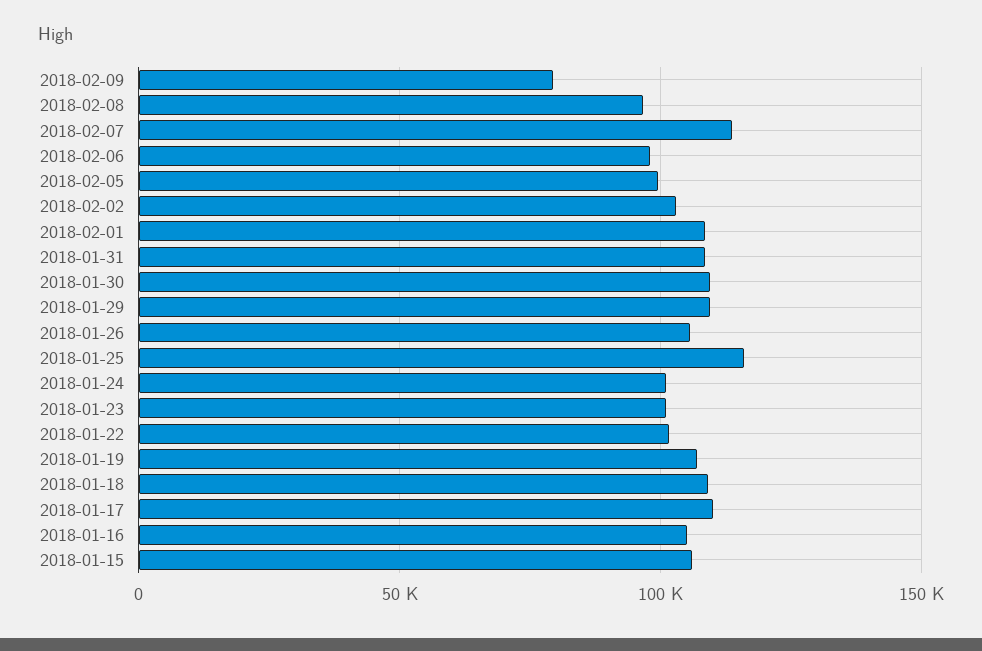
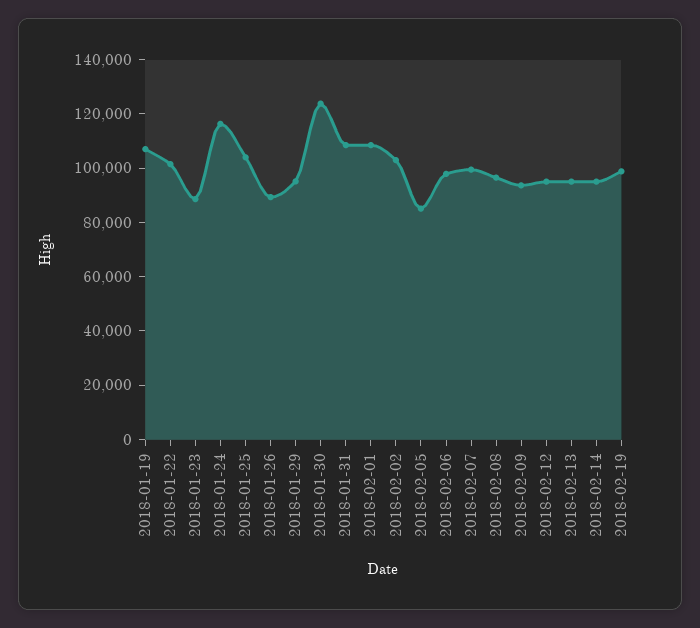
2018-02-09: 80000 -> 95000
2018-02-07: 115000 -> 100000
2018-02-05: 100000 -> 85000
2018-01-30: 110000 -> 125000
2018-01-29: 110000 -> 95000
2018-01-26: 105000 -> 90000
2018-01-25: 115000 -> 105000
2018-01-24: 100000 -> 115000
2018-01-23: 100000 -> 90000
2018-01-18: 110000 -> none
2018-01-17: 110000 -> none
2018-01-16: 105000 -> none
2018-01-15: 105000 -> none
2018-02-12: none -> 95000
2018-02-13: none -> 95000
2018-02-14: none -> 95000
2018-02-19: none -> 100000

